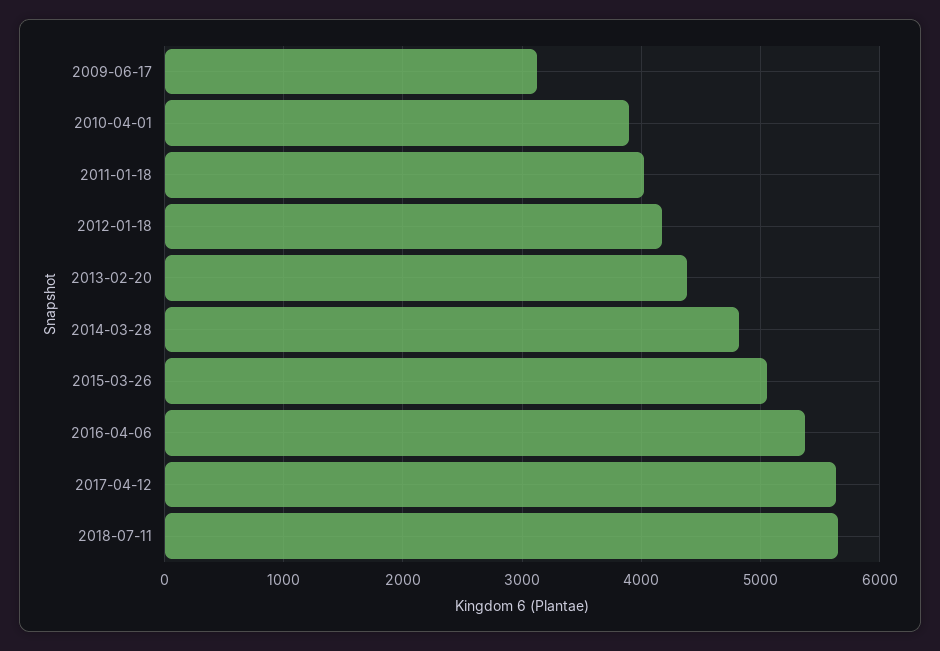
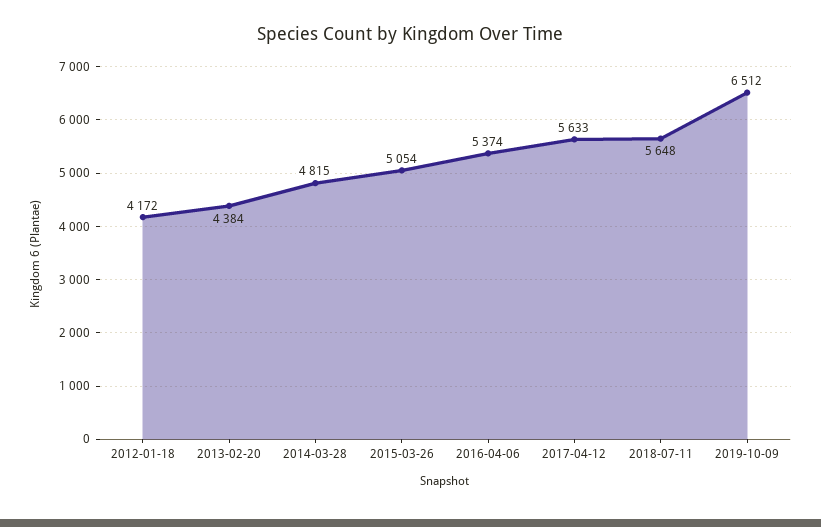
2009-06-17: 3100 -> none
2010-04-01: 3900 -> none
2011-01-18: 4000 -> none
2019-10-09: none -> 6512

